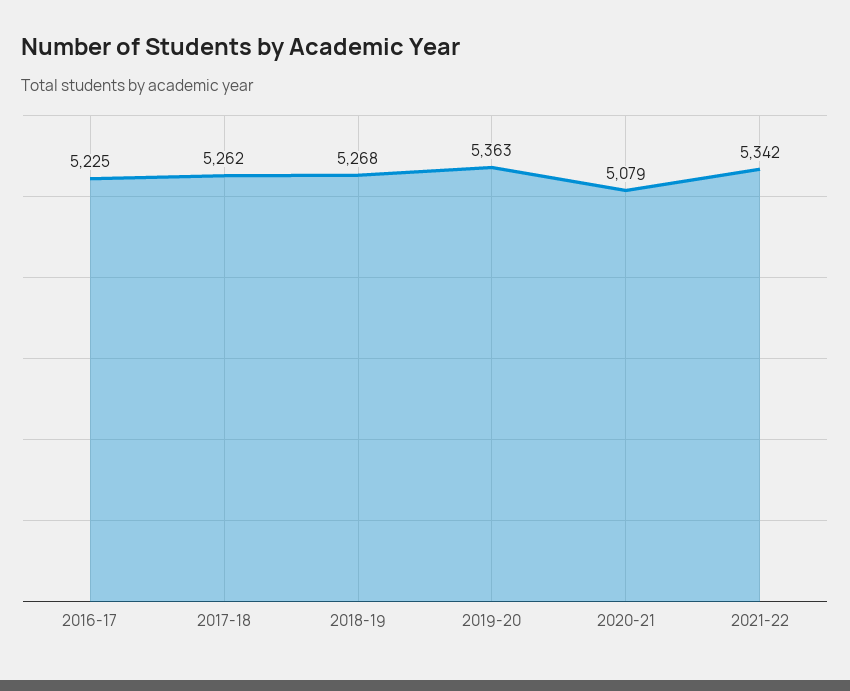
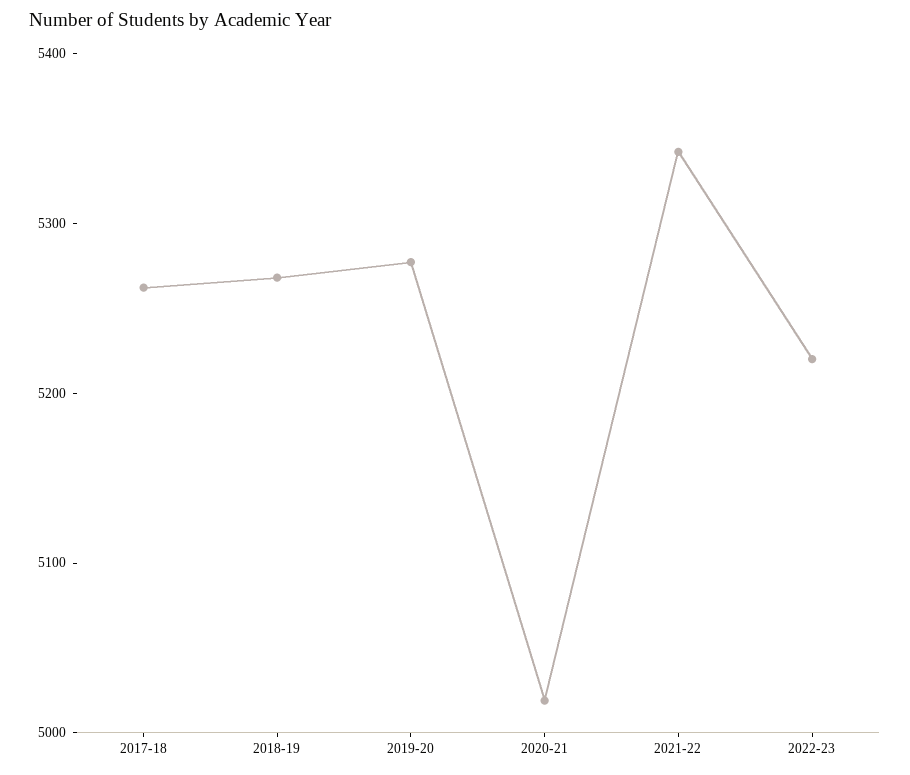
2016-17: 5225 -> none
2019-20: 5363 -> 5280
2020-21: 5079 -> 5020
2022-23: none -> 5220

